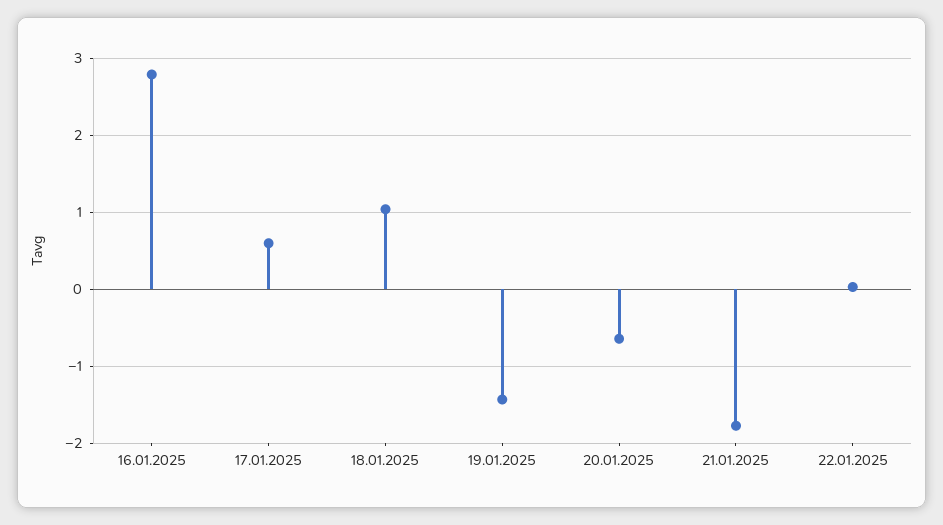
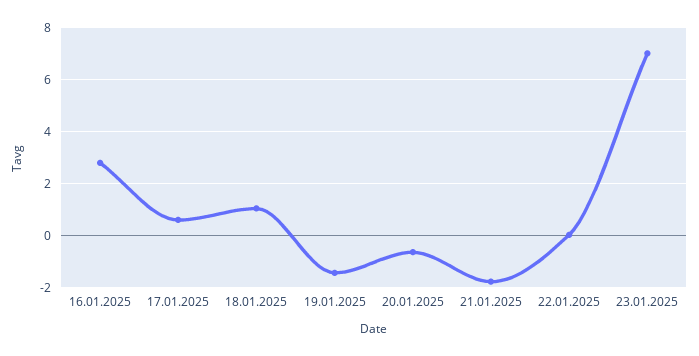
23.01.2025: none -> 7

